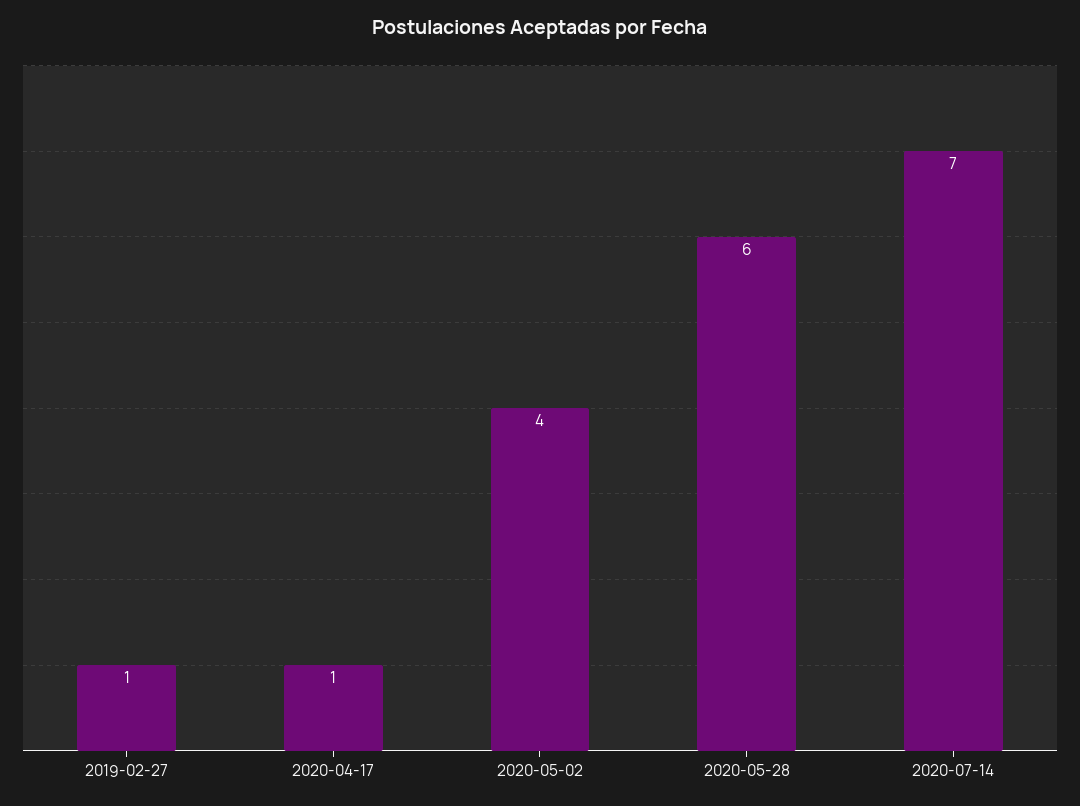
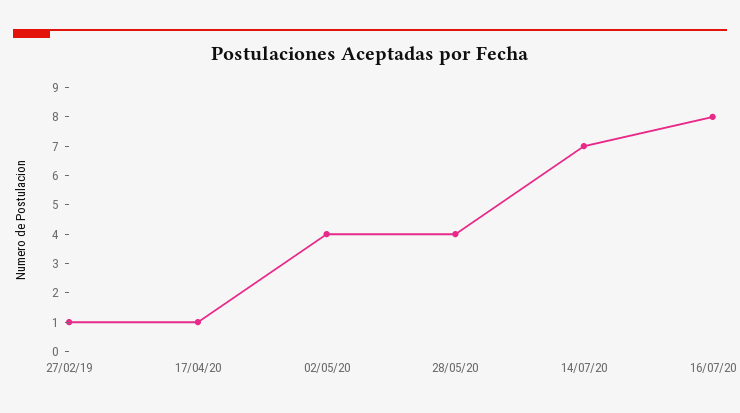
2020-05-28: 6 -> 4
16/07/20: none -> 8

